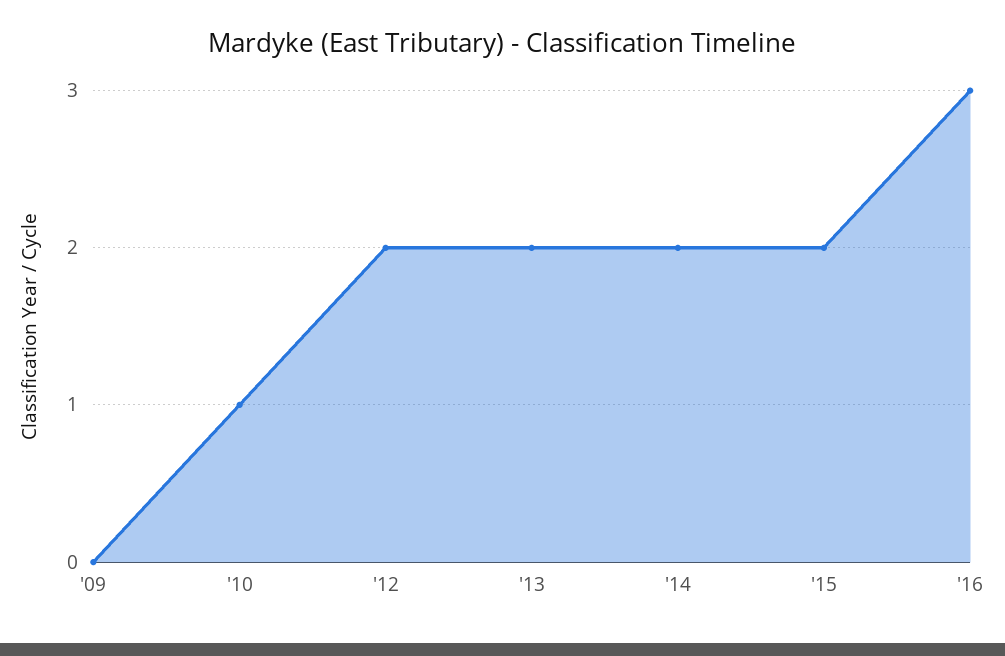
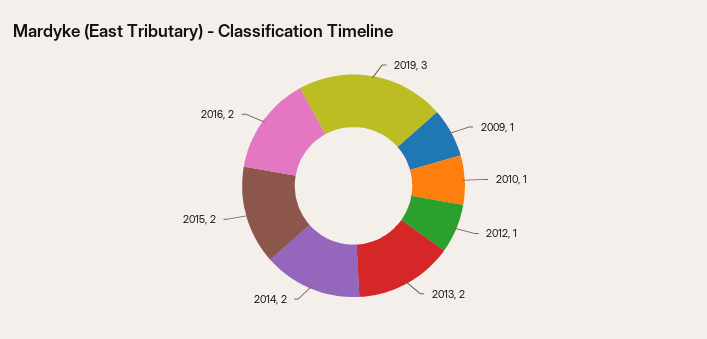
'09: 0 -> 1
'12: 2 -> 1
'16: 3 -> 2
2019: none -> 3

